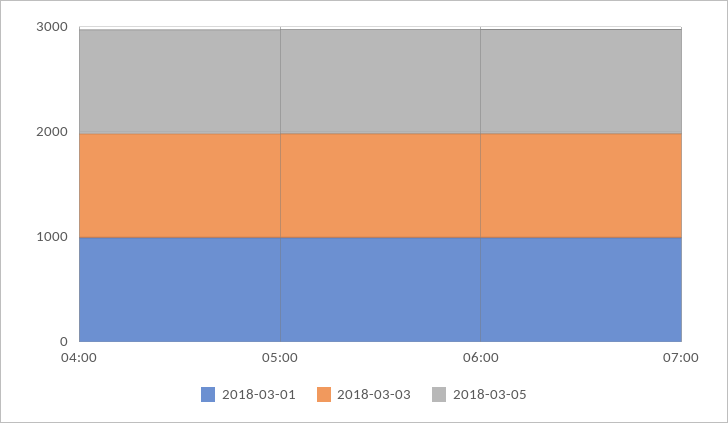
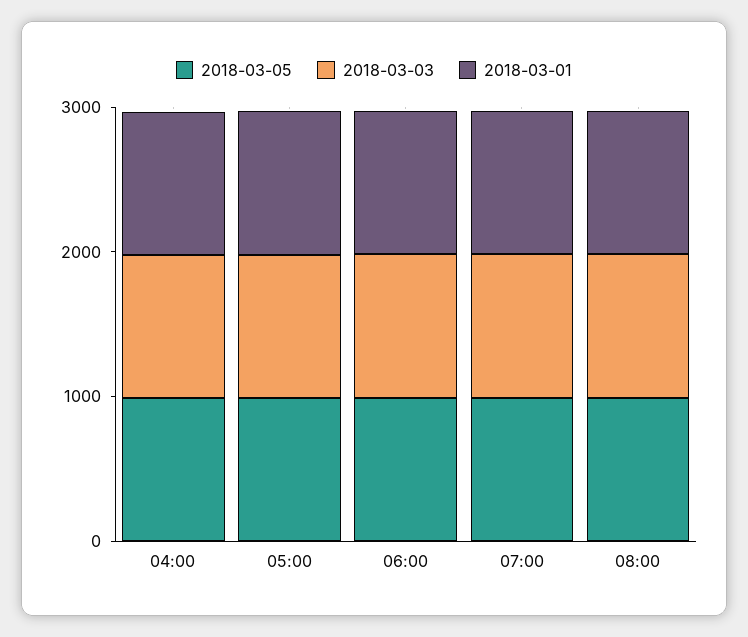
2018-03-05, 08:00: none -> 1000
2018-03-03, 08:00: none -> 1000
2018-03-01, 08:00: none -> 1000

